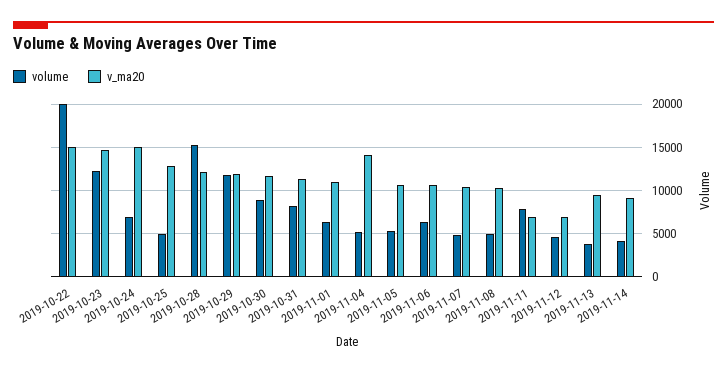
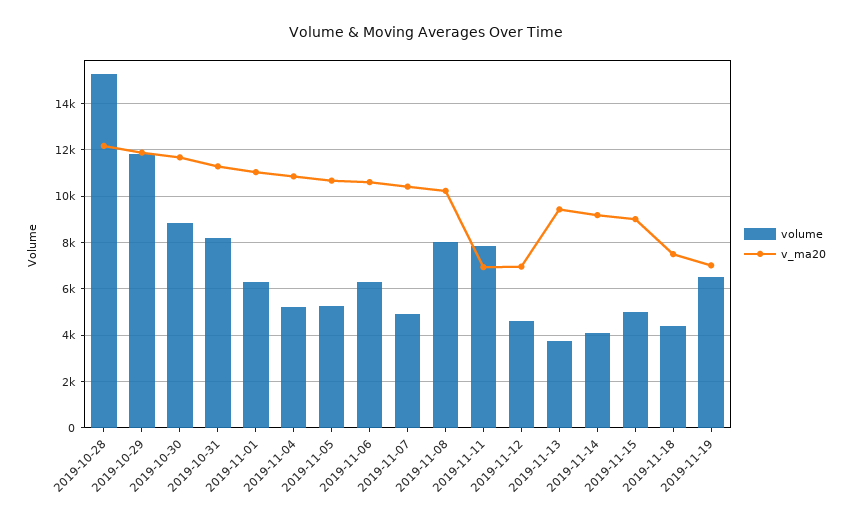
volume, 2019-10-22: 20000 -> none
v_ma20, 2019-10-22: 15000 -> none
volume, 2019-10-23: 12000 -> none
v_ma20, 2019-10-23: 15000 -> none
volume, 2019-10-24: 7000 -> none
v_ma20, 2019-10-24: 15000 -> none
volume, 2019-10-25: 5000 -> none
v_ma20, 2019-10-25: 13000 -> none
v_ma20, 2019-11-04: 14000 -> 11000
volume, 2019-11-08: 5000 -> 8000
volume, 2019-11-15: none -> 5000
v_ma20, 2019-11-15: none -> 9000
volume, 2019-11-18: none -> 4500
v_ma20, 2019-11-18: none -> 7500
volume, 2019-11-19: none -> 6500
v_ma20, 2019-11-19: none -> 7000

